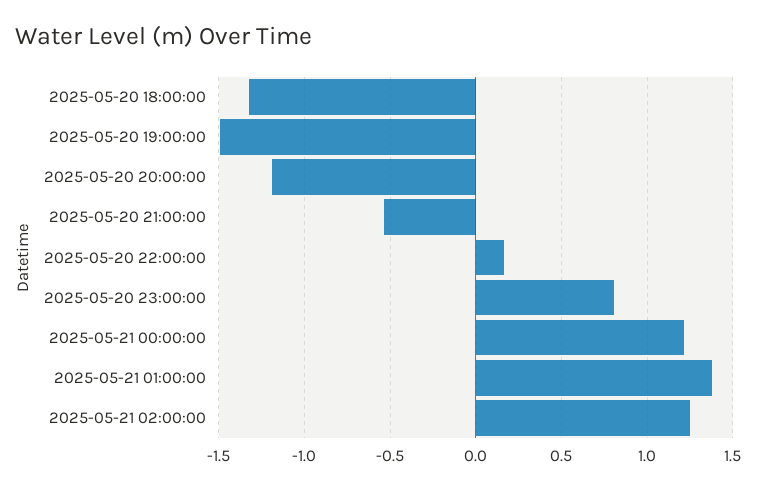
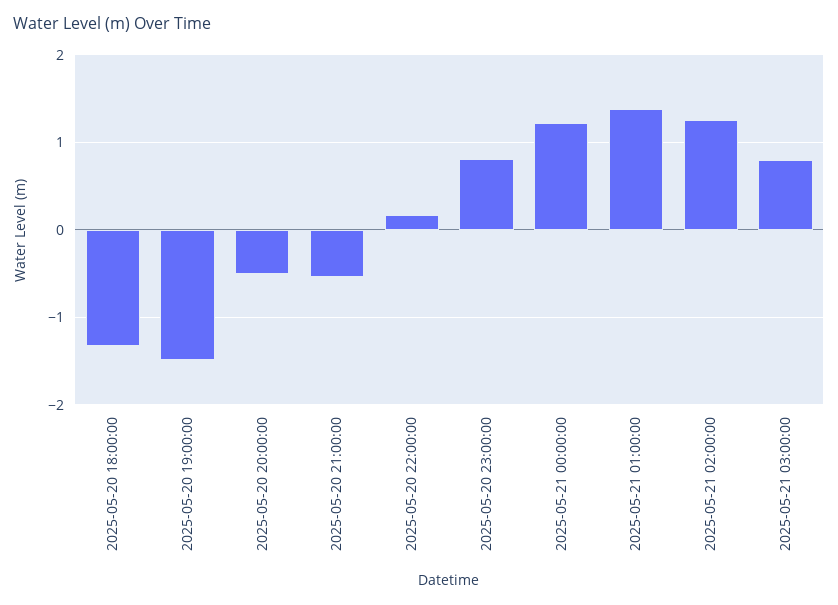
2025-05-20 20:00:00: -1.2 -> -0.5
2025-05-21 03:00:00: none -> 0.8

